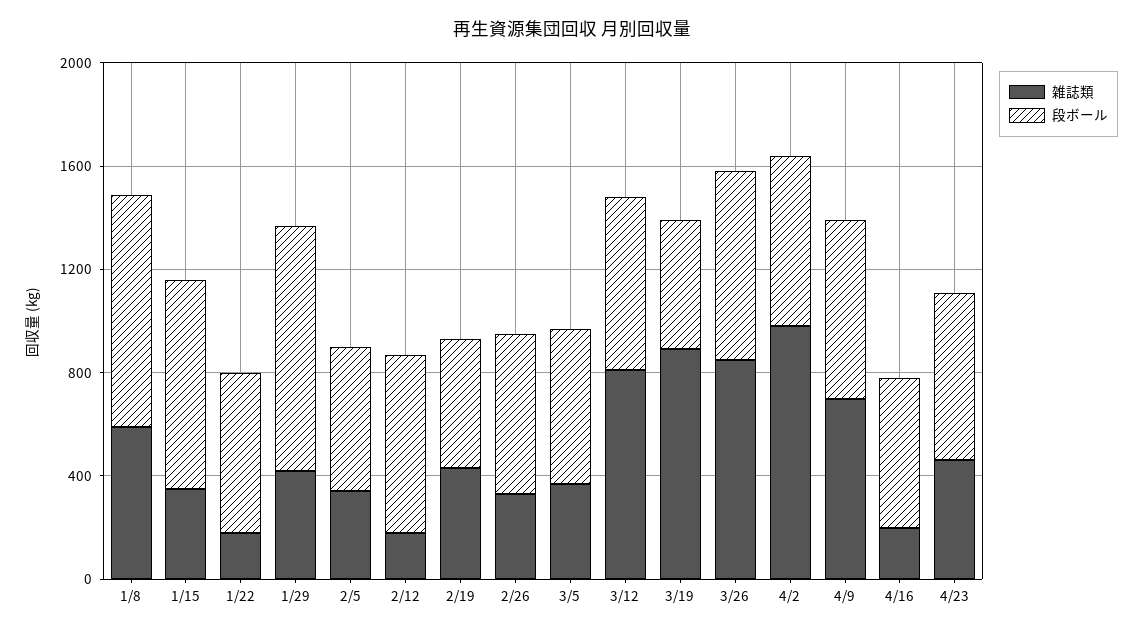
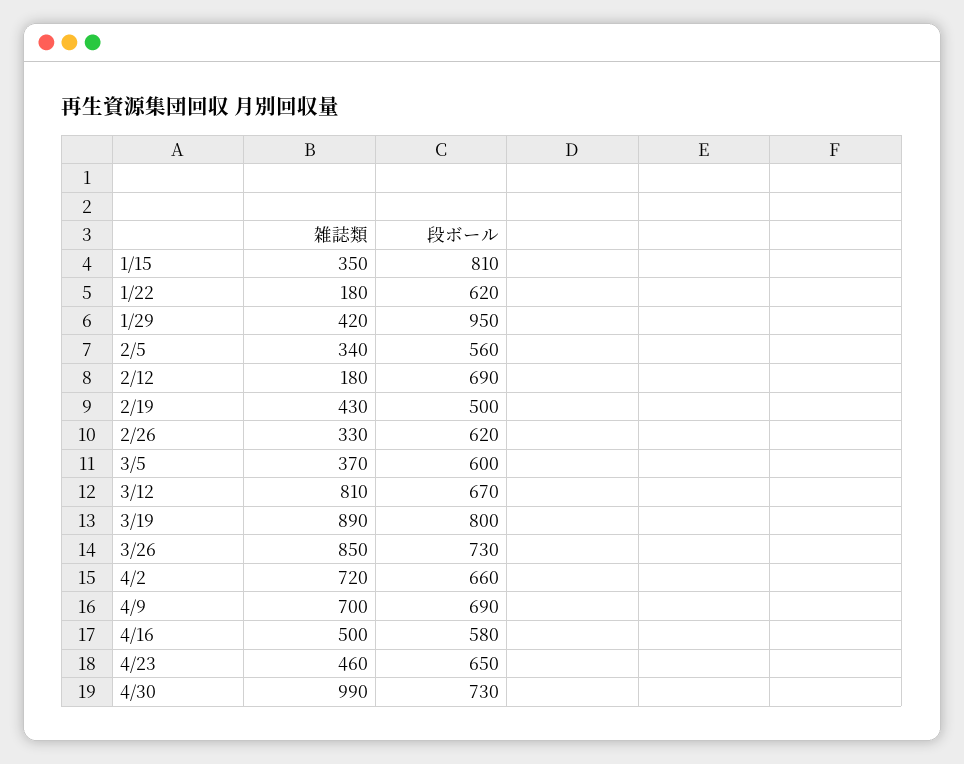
雑誌類, 1/8: 600 -> none
段ボール, 1/8: 900 -> none
段ボール, 3/19: 500 -> 800
雑誌類, 4/2: 1000 -> 720
雑誌類, 4/16: 200 -> 500
雑誌類, 4/30: none -> 990
段ボール, 4/30: none -> 730

